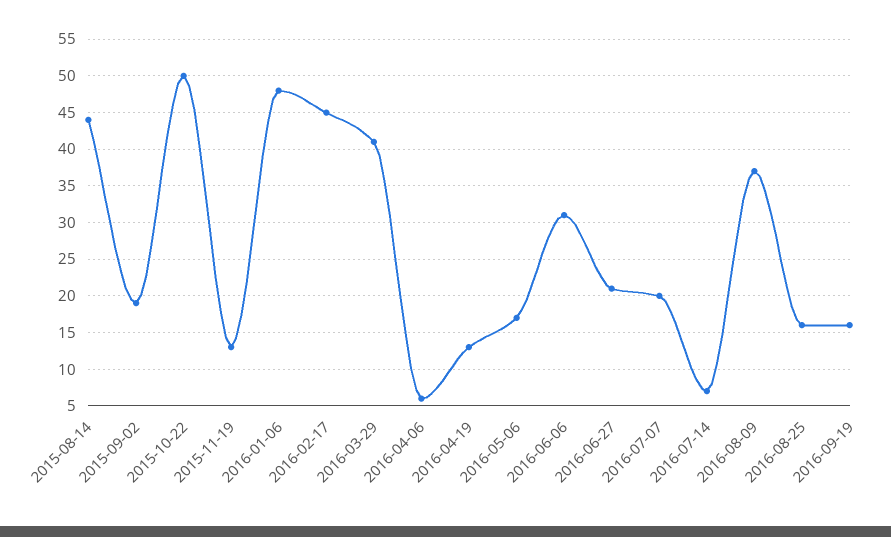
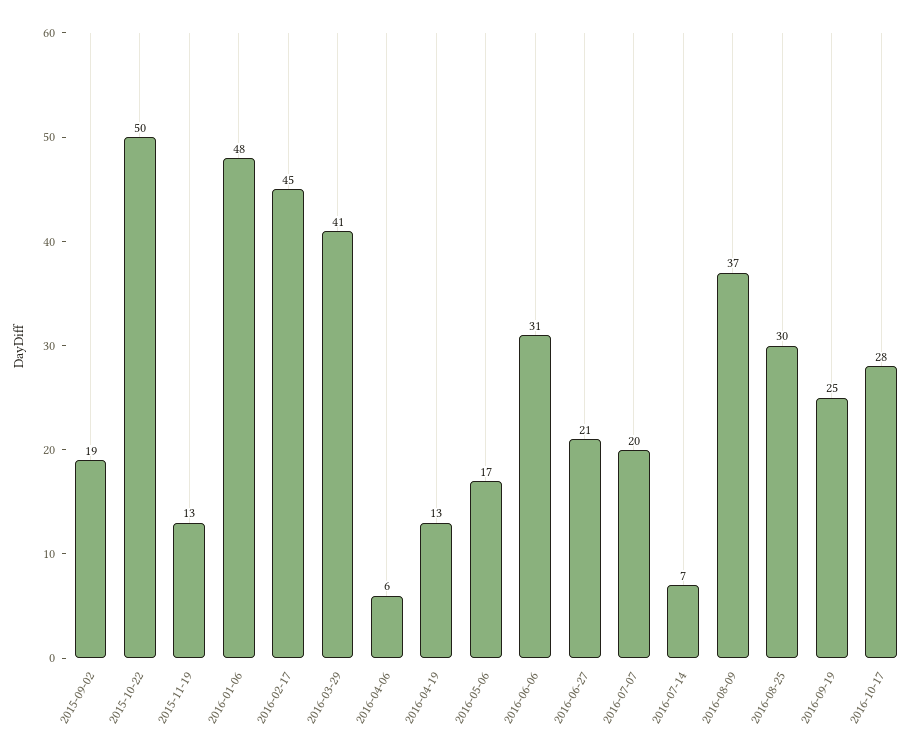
2015-08-14: 44 -> none
2016-08-25: 16 -> 30
2016-09-19: 16 -> 25
2016-10-17: none -> 28

